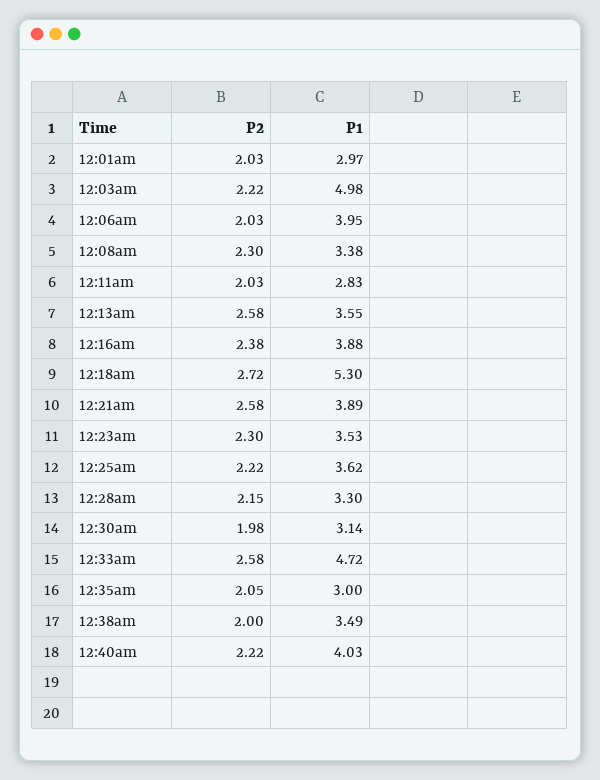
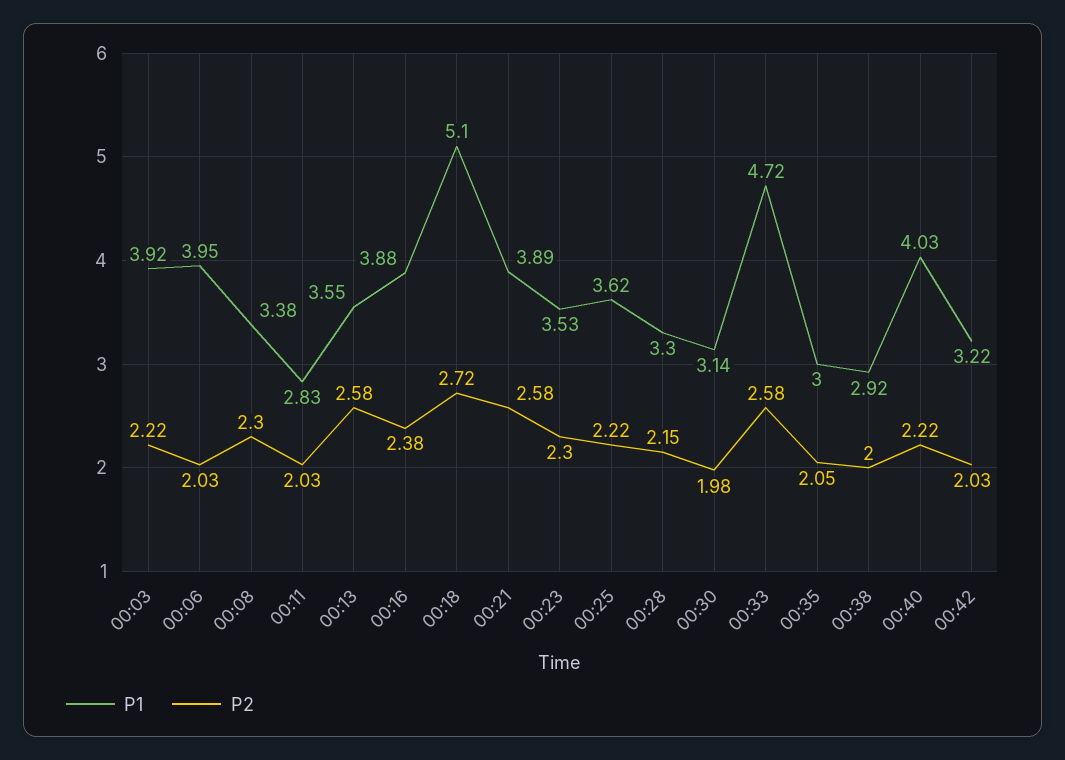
P2, 12:01am: 2.03 -> none
P1, 12:01am: 2.97 -> none
P1, 12:03am: 4.98 -> 3.92
P1, 12:18am: 5.3 -> 5.1
P1, 12:38am: 3.49 -> 2.92
P1, 00:42: none -> 3.22
P2, 00:42: none -> 2.03

